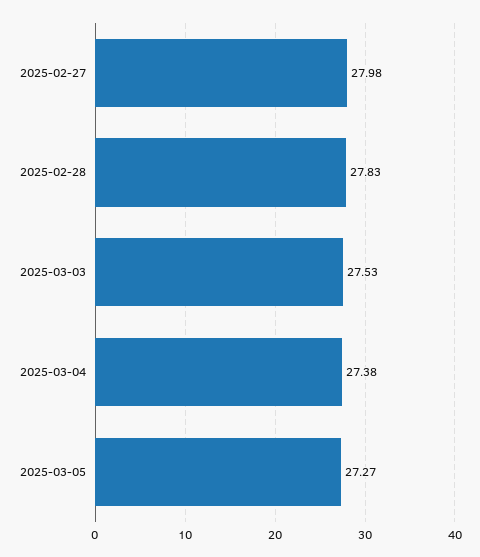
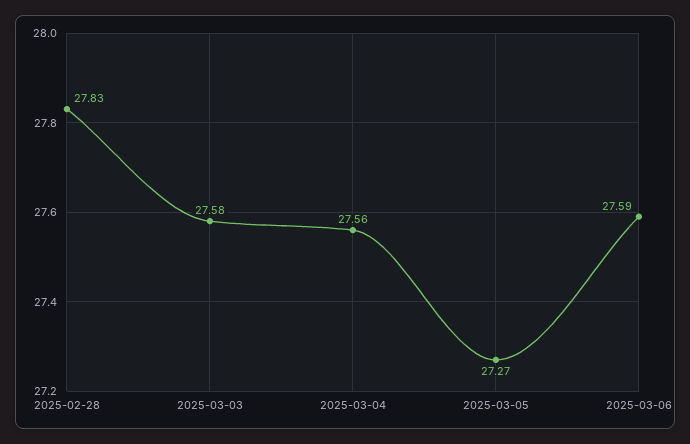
2025-02-27: 27.98 -> none
2025-03-03: 27.53 -> 27.58
2025-03-04: 27.38 -> 27.56
2025-03-06: none -> 27.59

